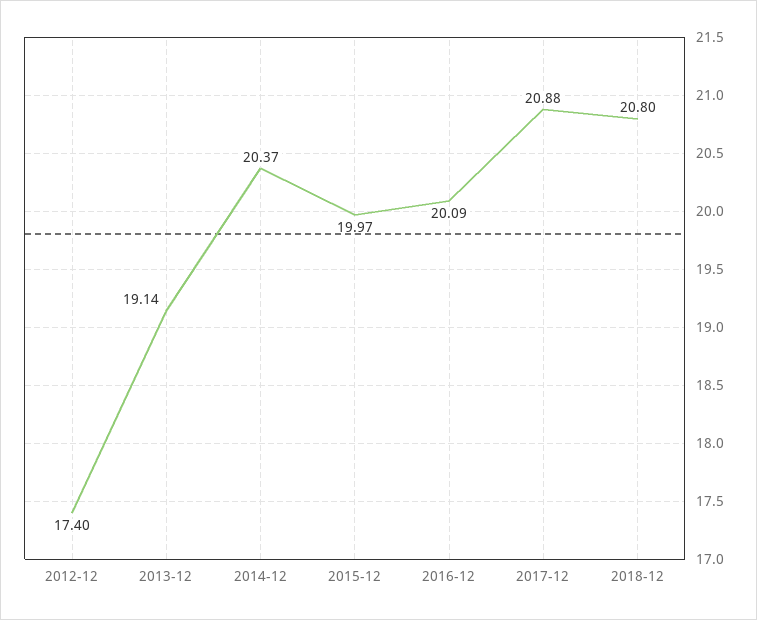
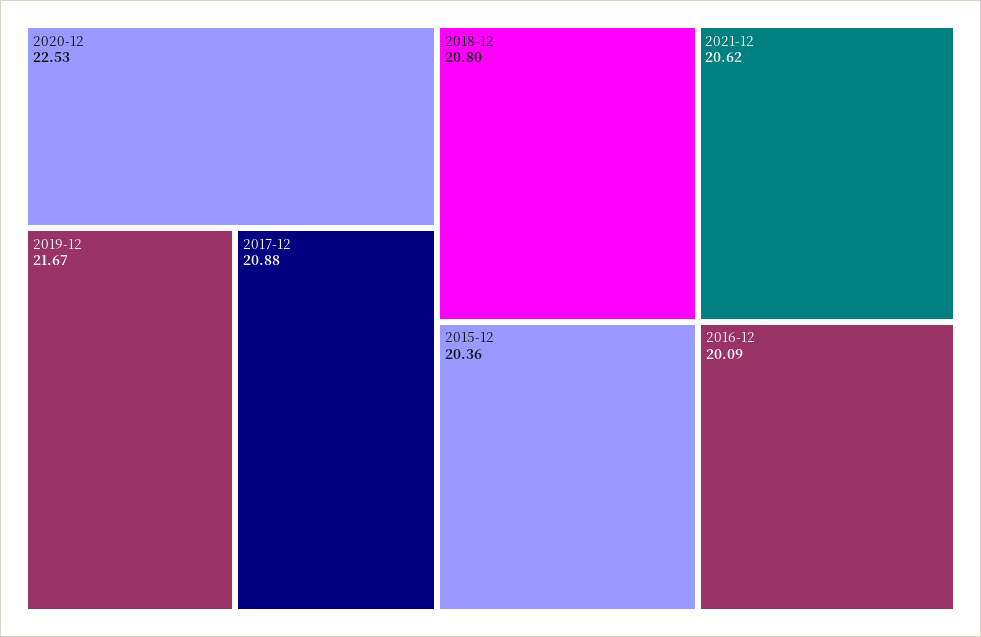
2012-12: 17.4 -> none
2013-12: 19.14 -> none
2014-12: 20.37 -> none
2015-12: 19.97 -> 20.36
2020-12: none -> 22.53
2019-12: none -> 21.67
2021-12: none -> 20.62

